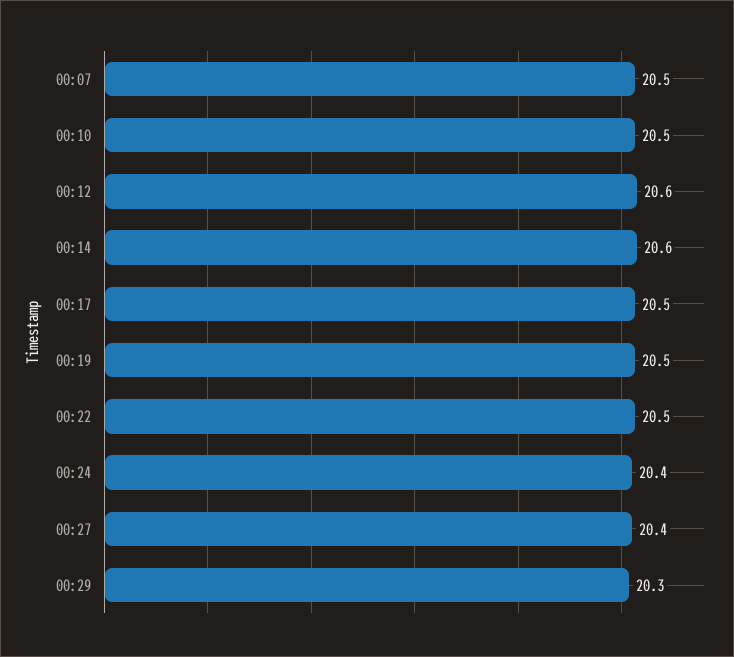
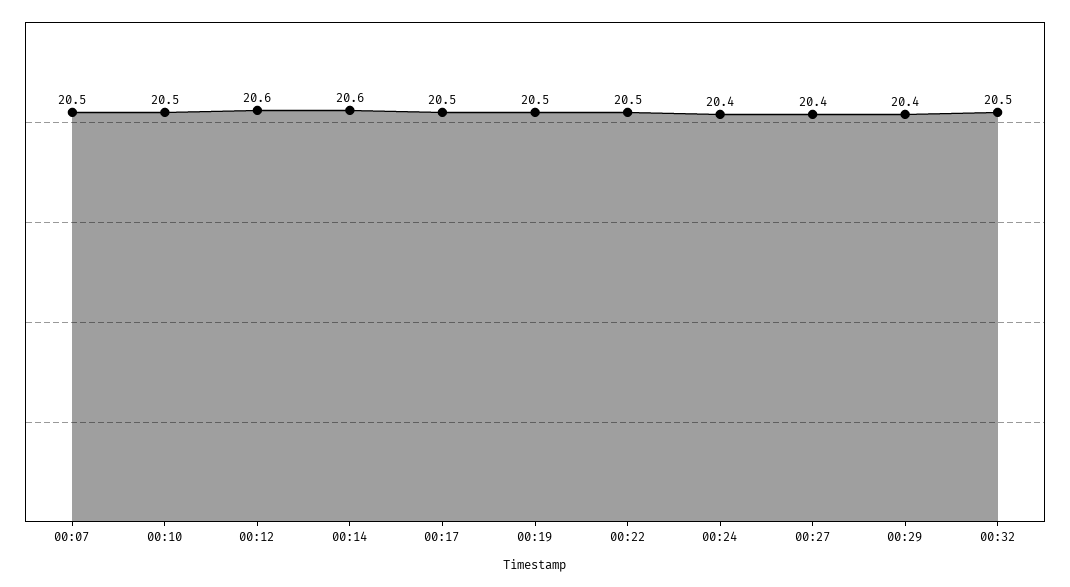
00:29: 20.3 -> 20.4
00:32: none -> 20.5

